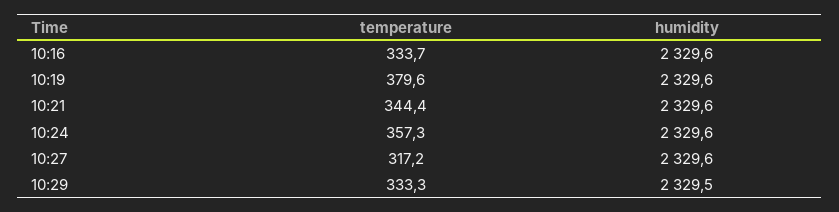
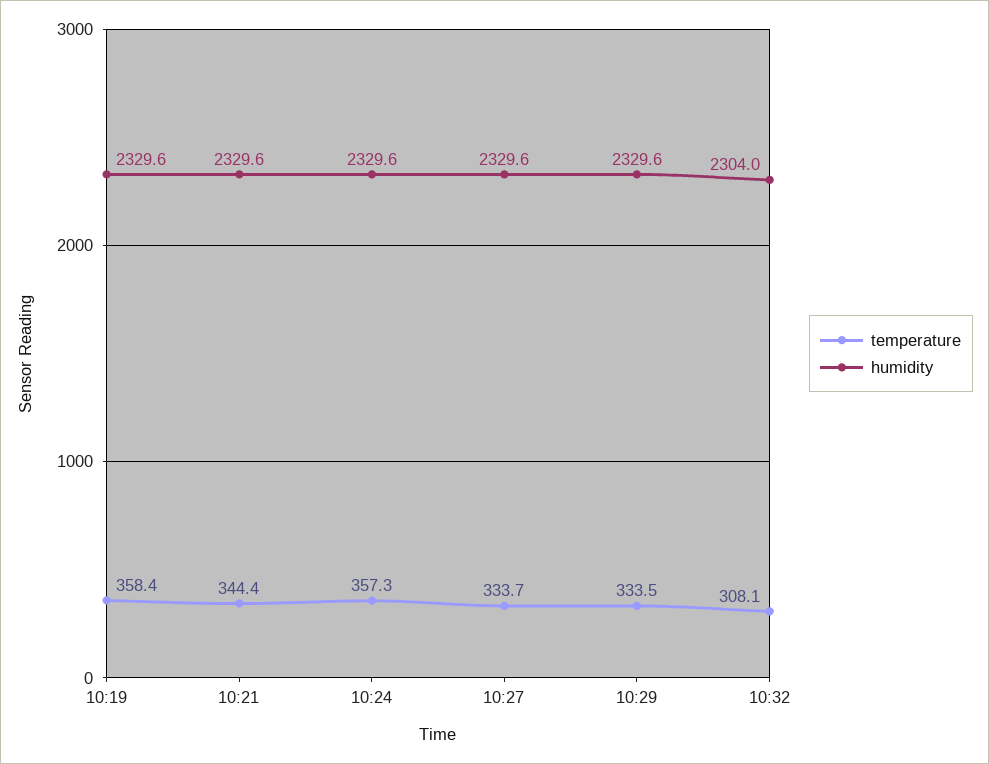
temperature, 10:16: 333.7 -> none
humidity, 10:16: 2329.6 -> none
temperature, 10:19: 379.6 -> 358.4
temperature, 10:27: 317.2 -> 333.7
temperature, 10:29: 333.3 -> 333.5
humidity, 10:29: 2329.5 -> 2329.6
temperature, 10:32: none -> 308.1
humidity, 10:32: none -> 2304

